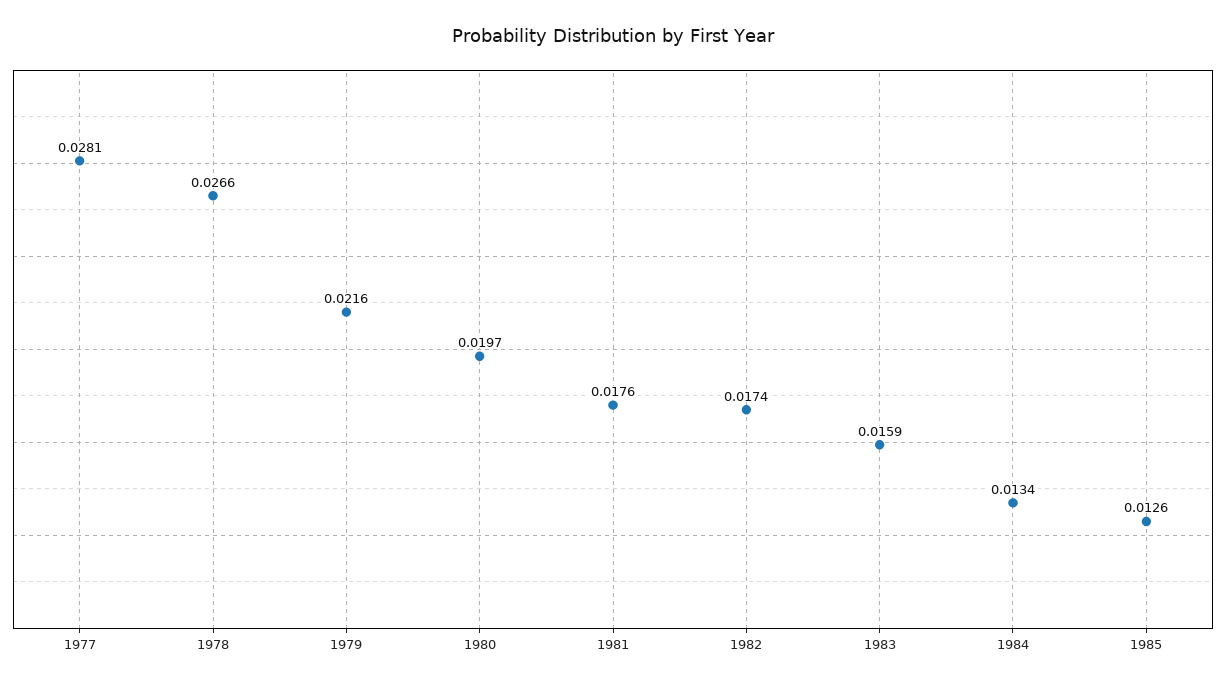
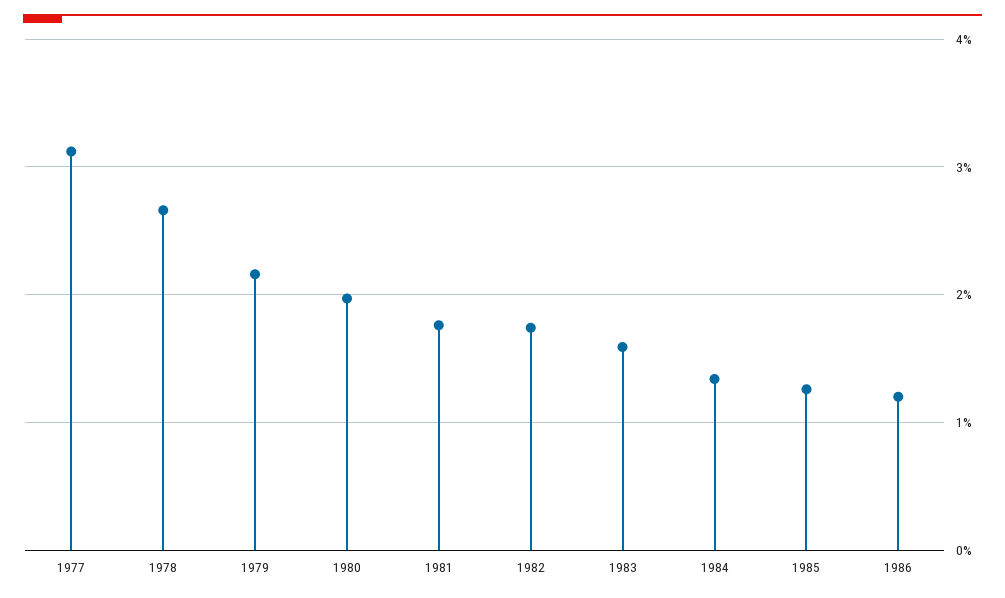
1977: 0.0281 -> 0.031
1986: none -> 0.012

